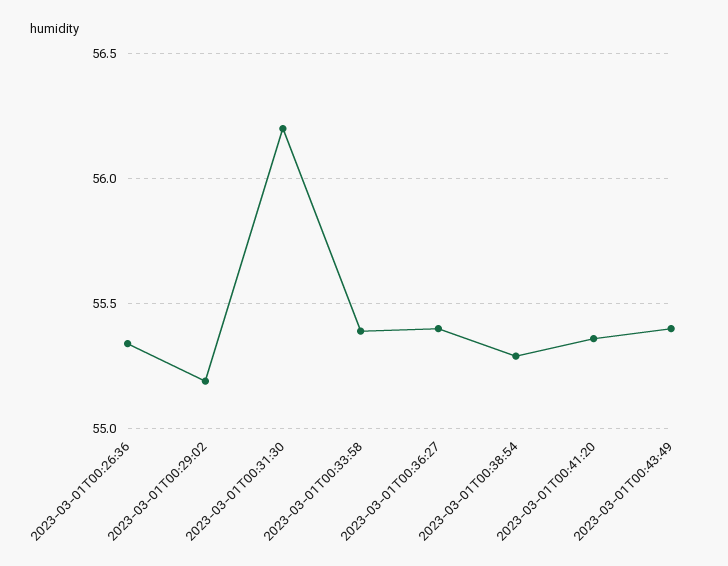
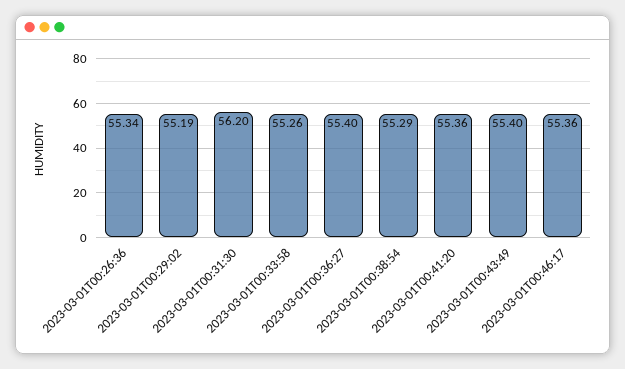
2023-03-01T00:33:58: 55.4 -> 55.26
2023-03-01T00:46:17: none -> 55.36

